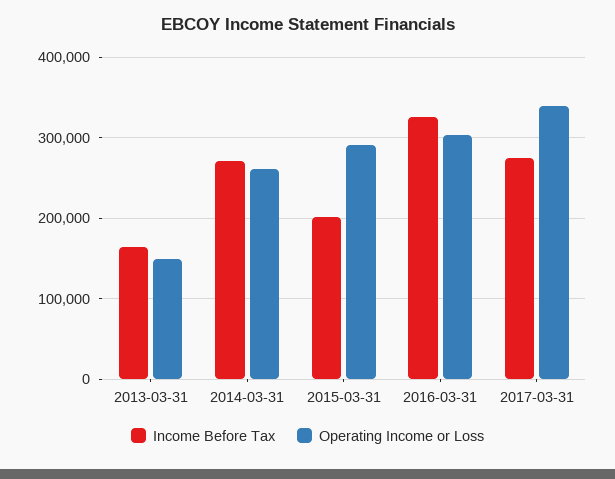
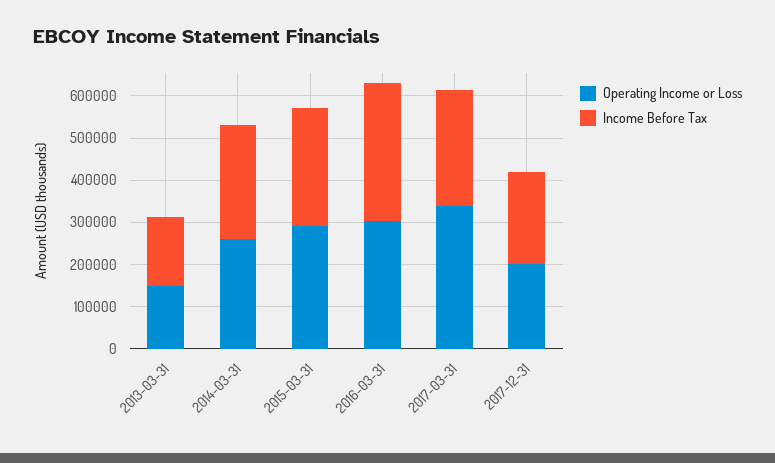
Income Before Tax, 2015-03-31: 200000 -> 280000
Operating Income or Loss, 2017-12-31: none -> 200000
Income Before Tax, 2017-12-31: none -> 220000

